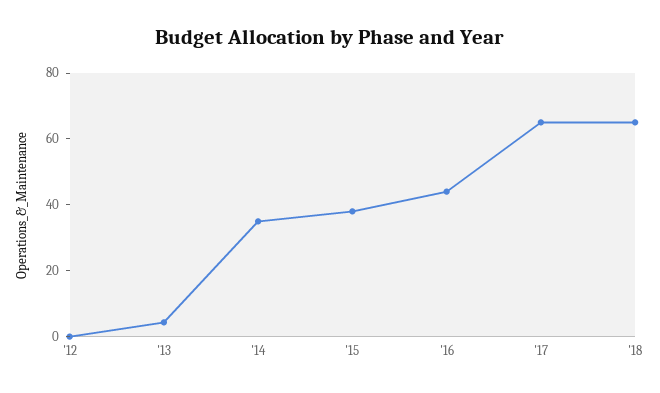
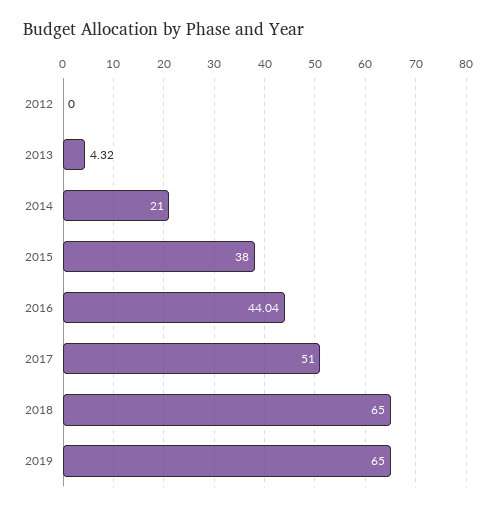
'14: 35 -> 21
'17: 65 -> 51
2019: none -> 65

